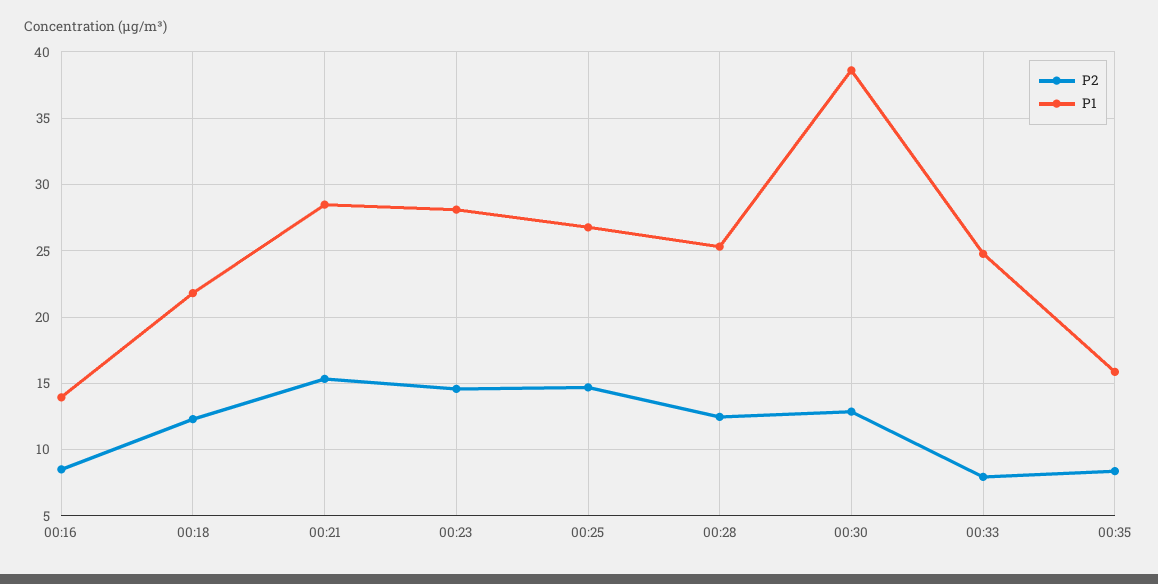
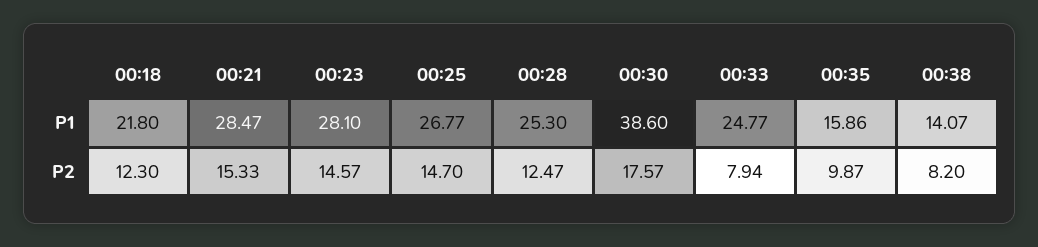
P2, 00:16: 8.5 -> none
P1, 00:16: 14 -> none
P2, 00:30: 13 -> 17.57
P2, 00:35: 8.5 -> 9.87
P1, 00:38: none -> 14.07
P2, 00:38: none -> 8.2

